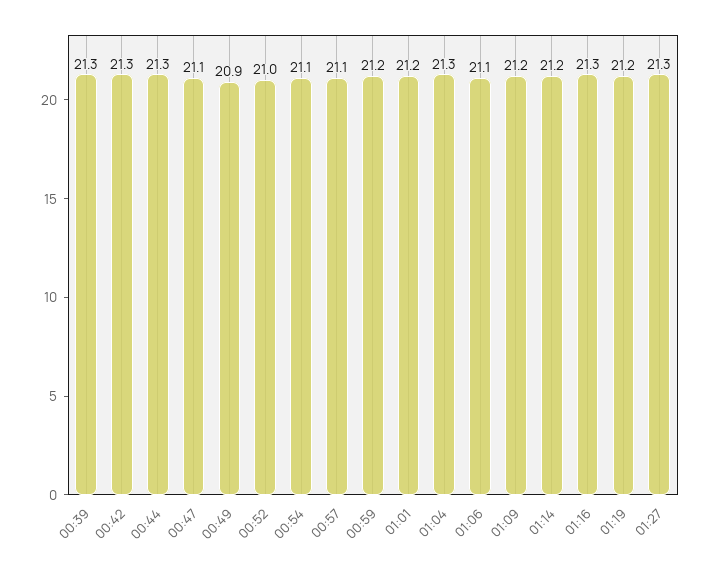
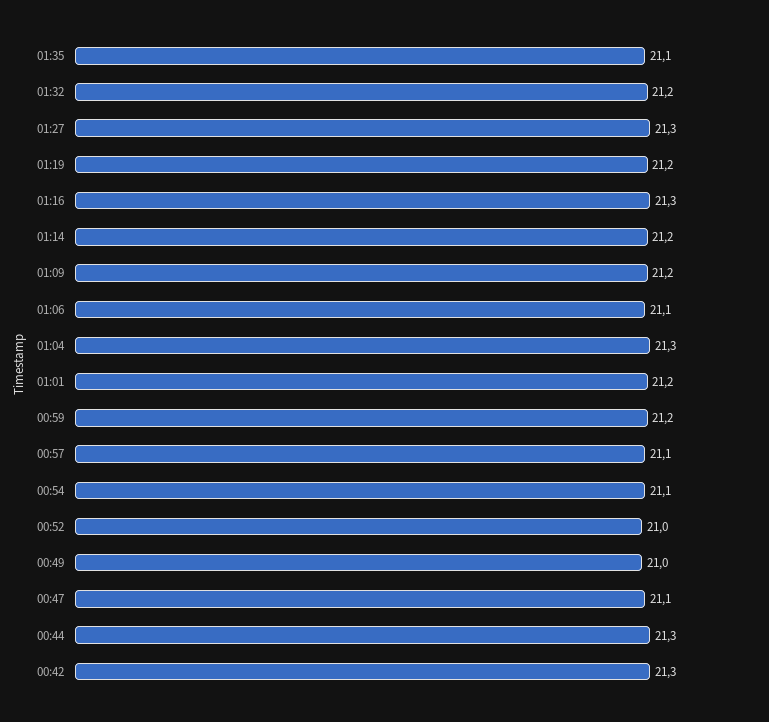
00:39: 21.3 -> none
00:49: 20.9 -> 21
01:35: none -> 21.1
01:32: none -> 21.2

